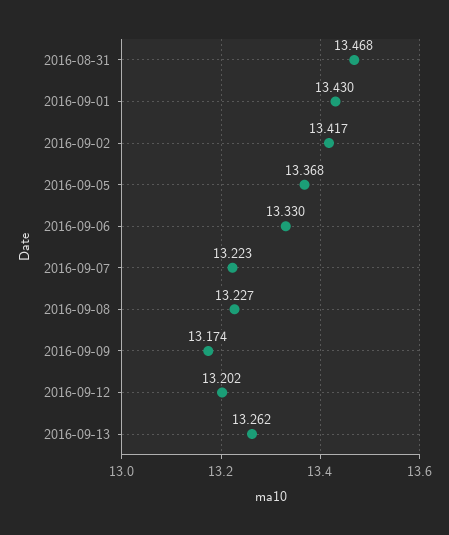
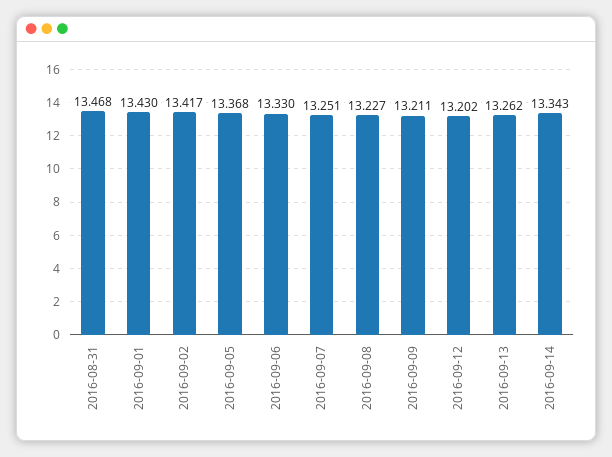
2016-09-07: 13.223 -> 13.251
2016-09-09: 13.174 -> 13.211
2016-09-14: none -> 13.343

